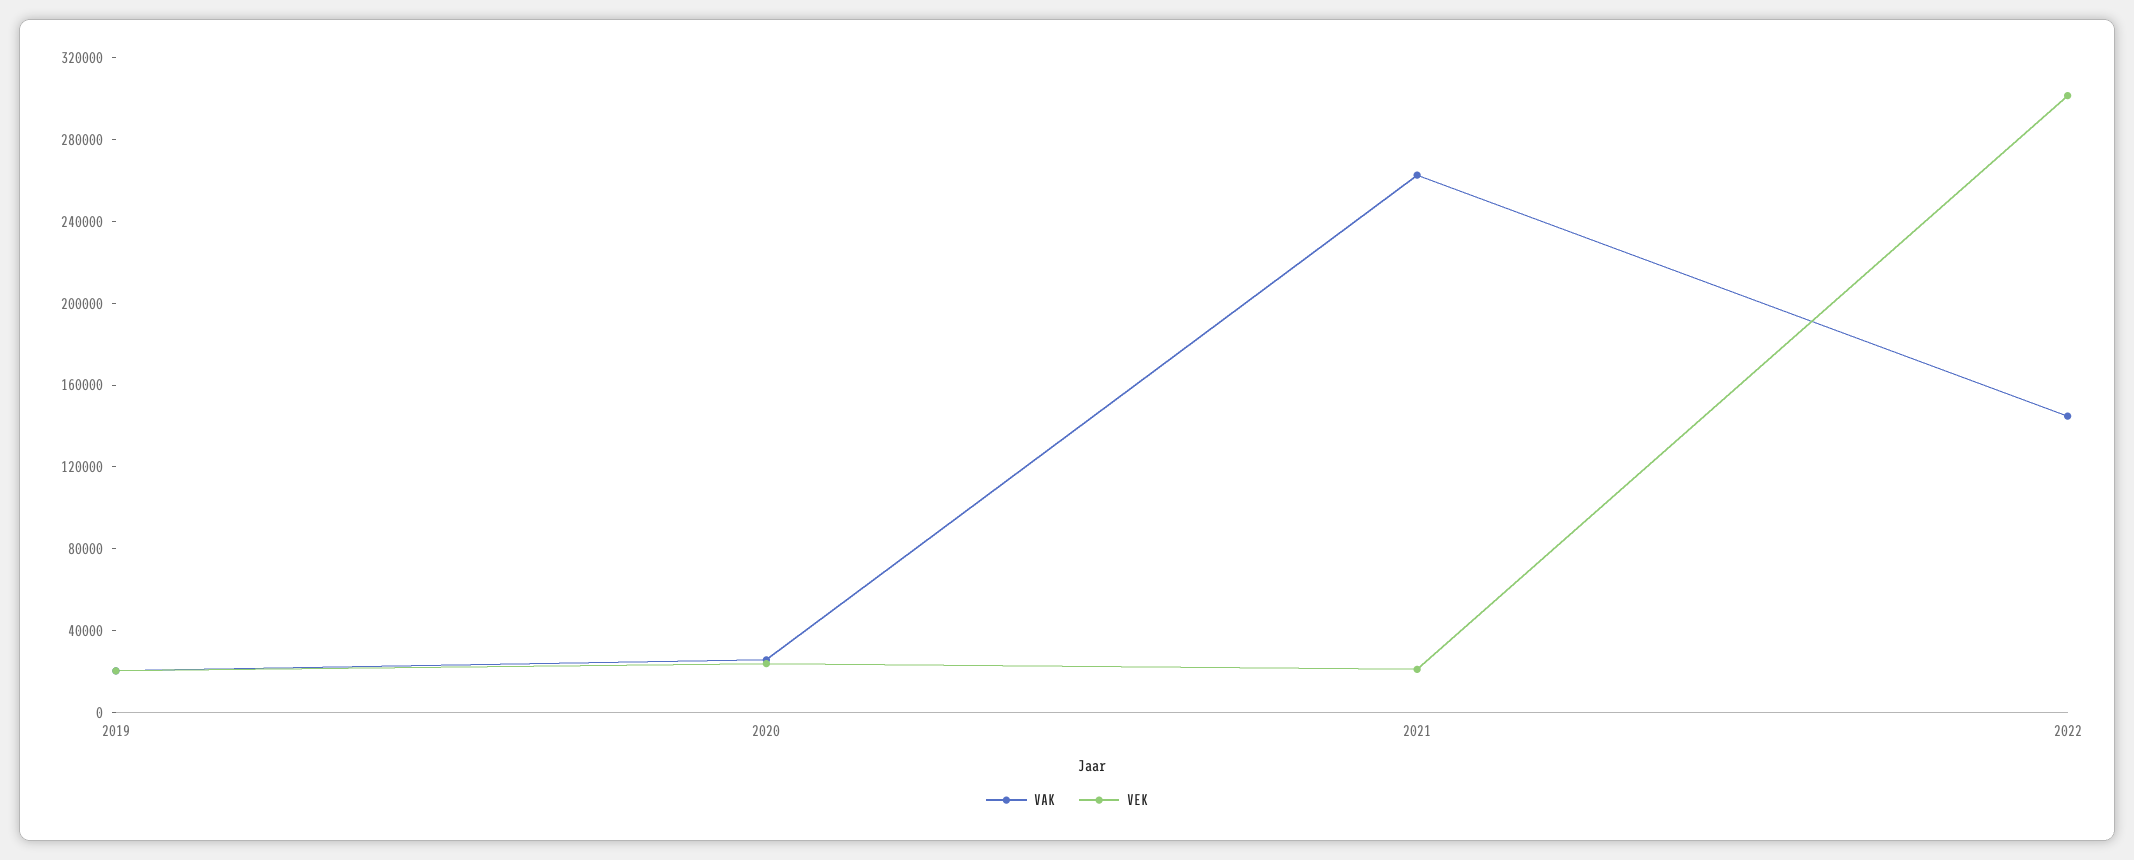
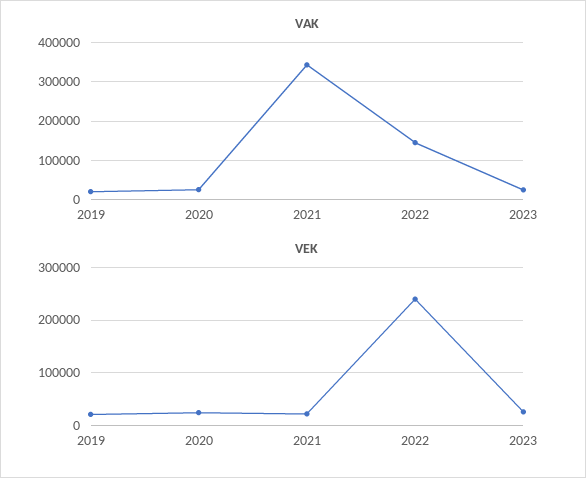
VAK, 2021: 260000 -> 340000
VEK, 2022: 300000 -> 240000
VAK, 2023: none -> 20000
VEK, 2023: none -> 20000

